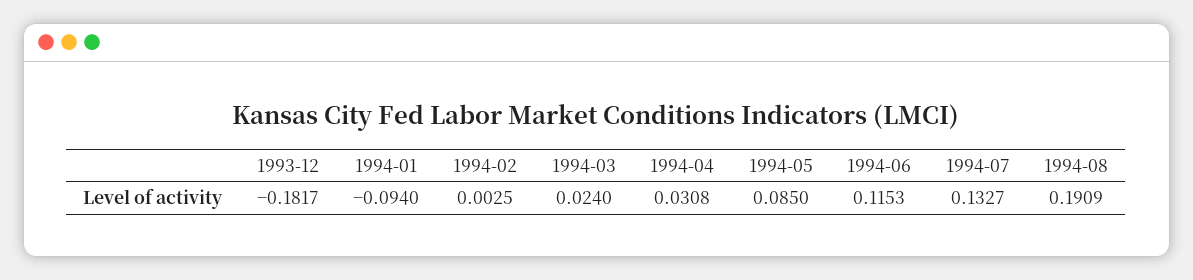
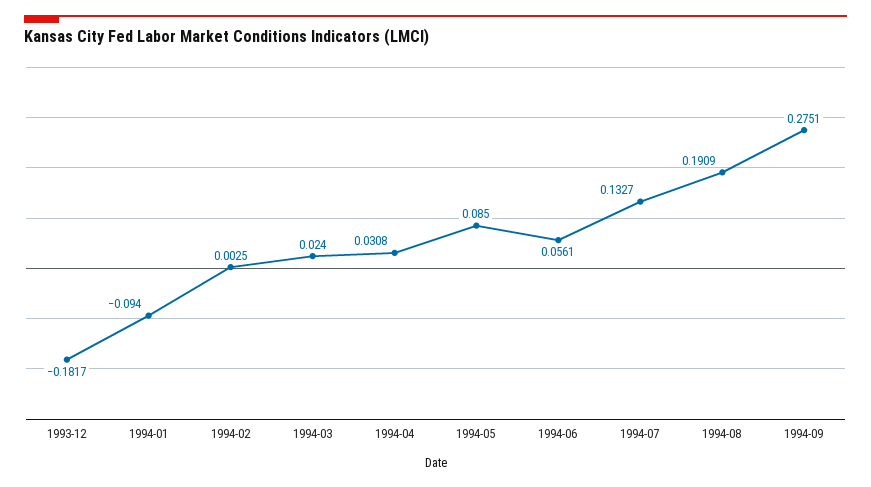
1994-06: 0.1153 -> 0.0561
1994-09: none -> 0.2751

